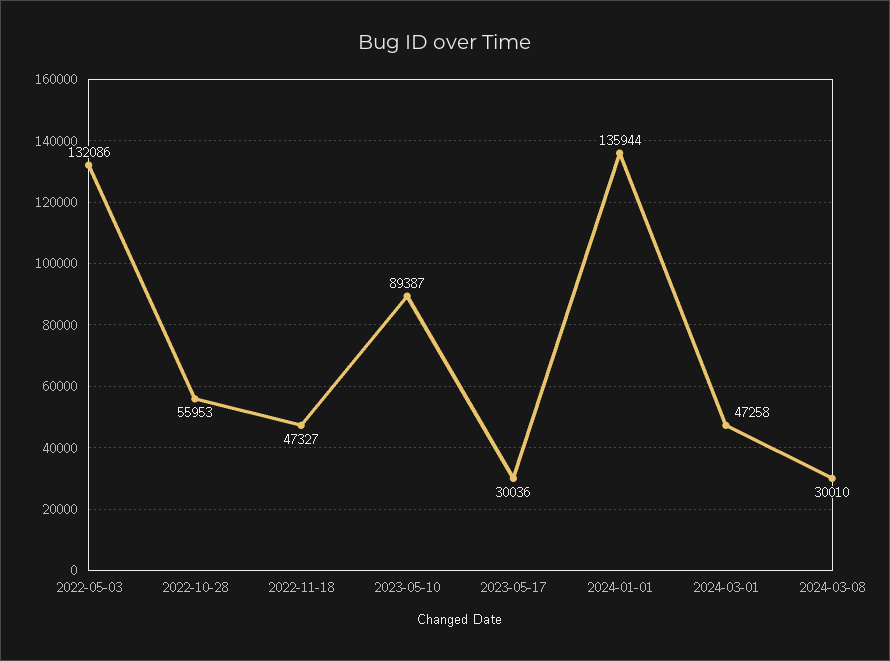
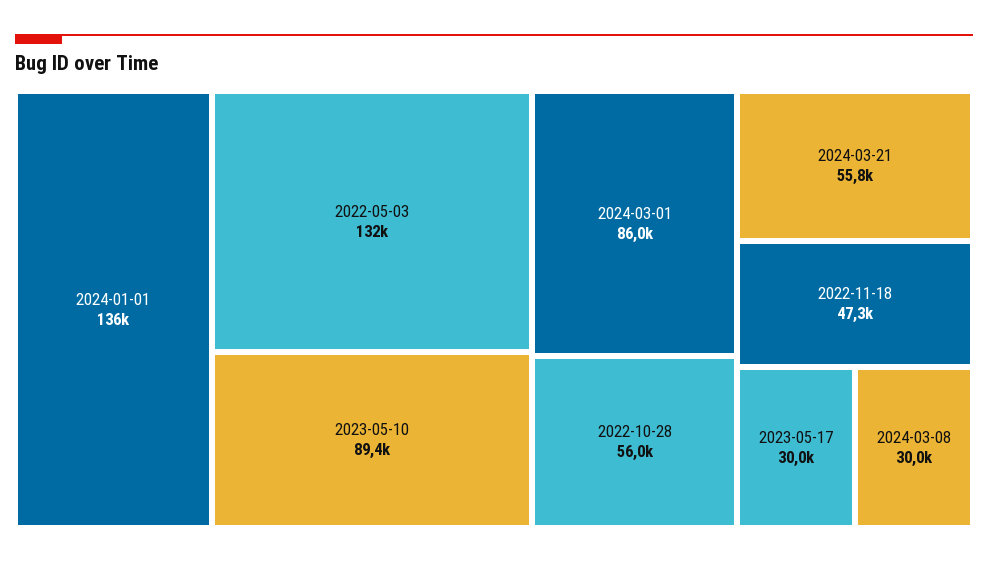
2024-03-01: 47258 -> 86000
2024-03-21: none -> 55800

